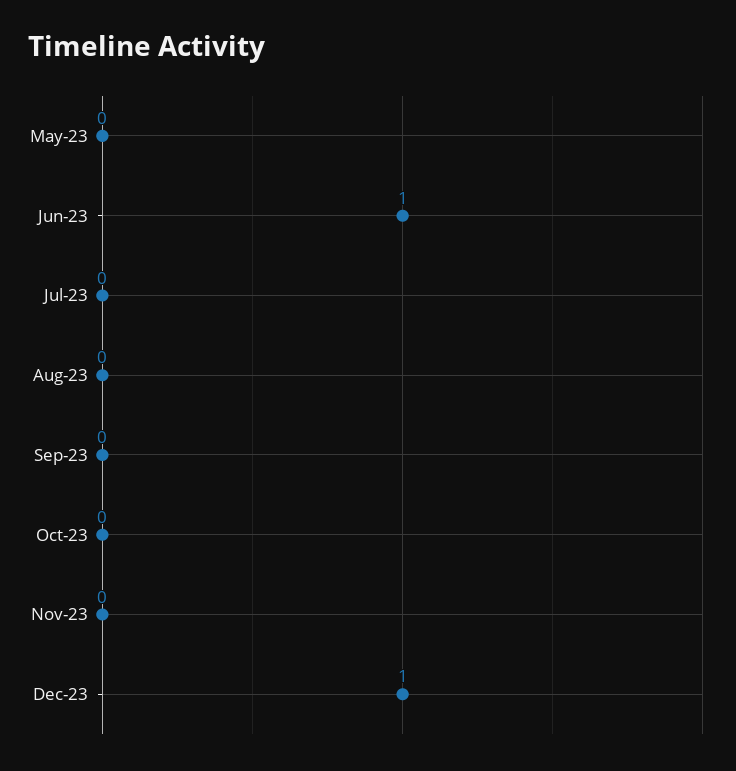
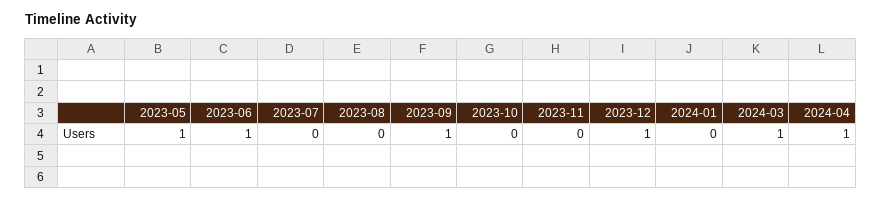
May-23: 0 -> 1
Sep-23: 0 -> 1
2024-01: none -> 0
2024-03: none -> 1
2024-04: none -> 1

